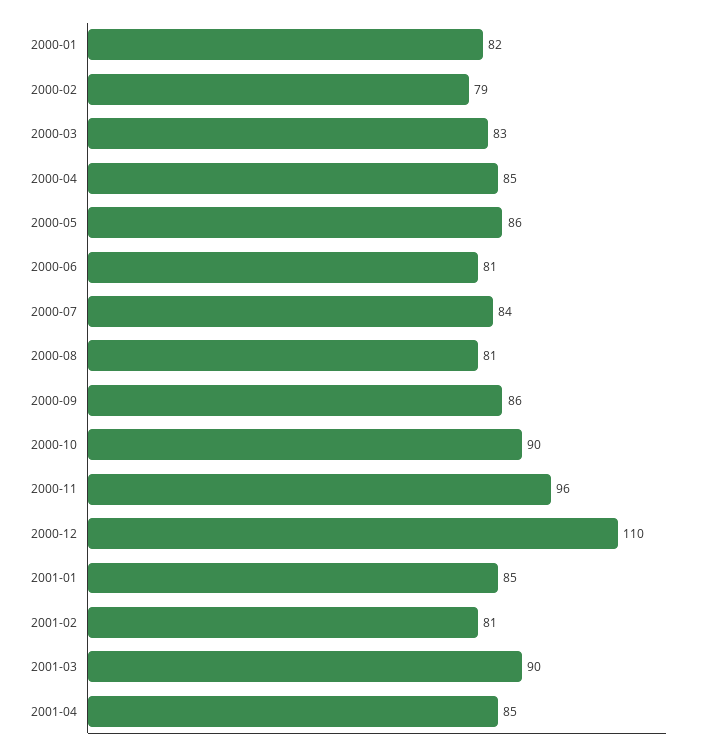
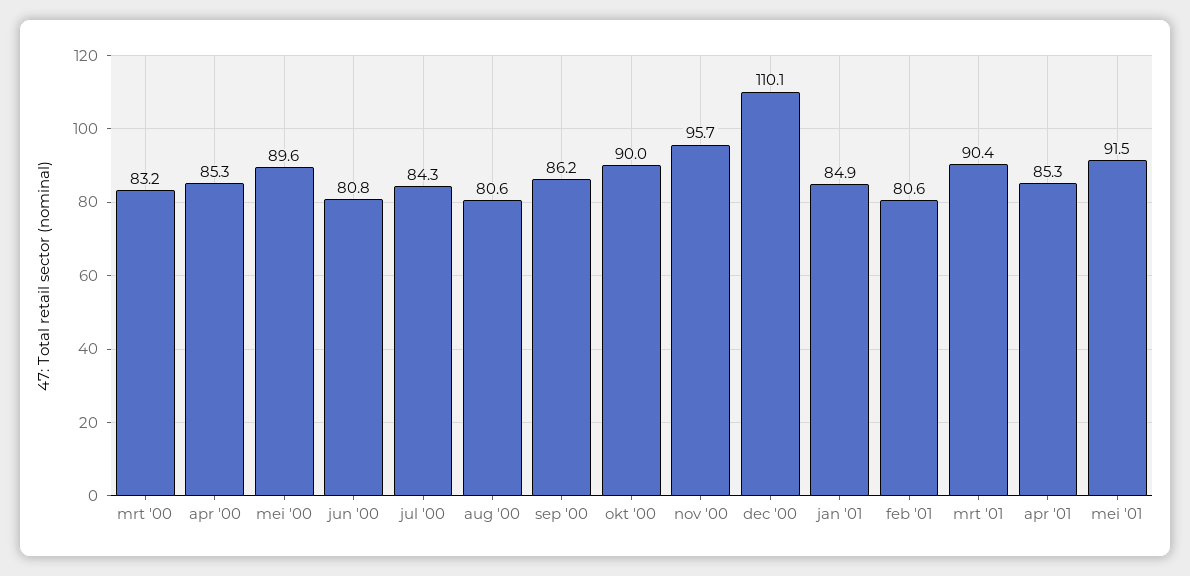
2000-01: 82 -> none
2000-02: 79 -> none
2000-05: 86 -> 89.6
mei '01: none -> 91.5

